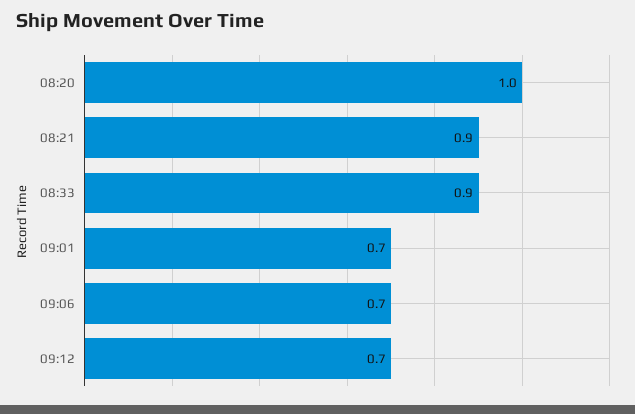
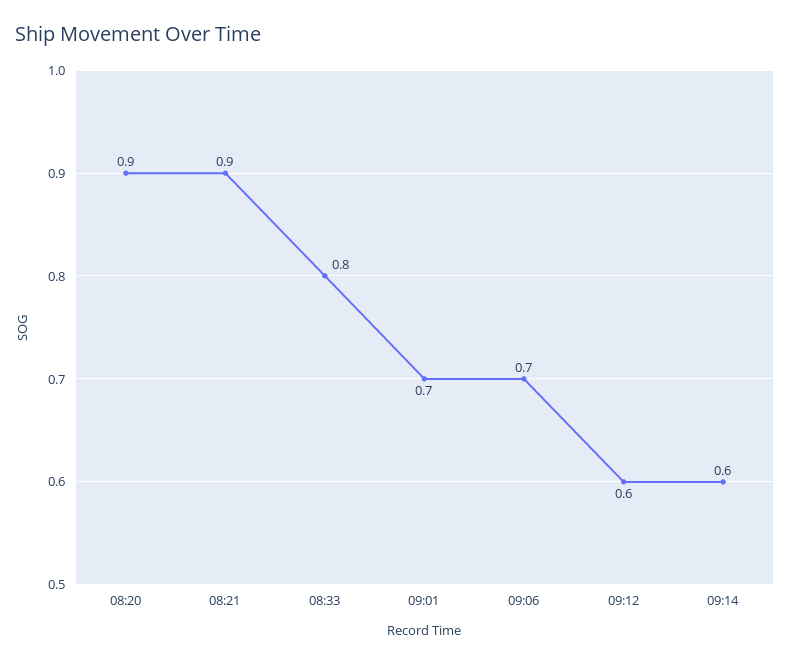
08:20: 1 -> 0.9
08:33: 0.9 -> 0.8
09:12: 0.7 -> 0.6
09:14: none -> 0.6

